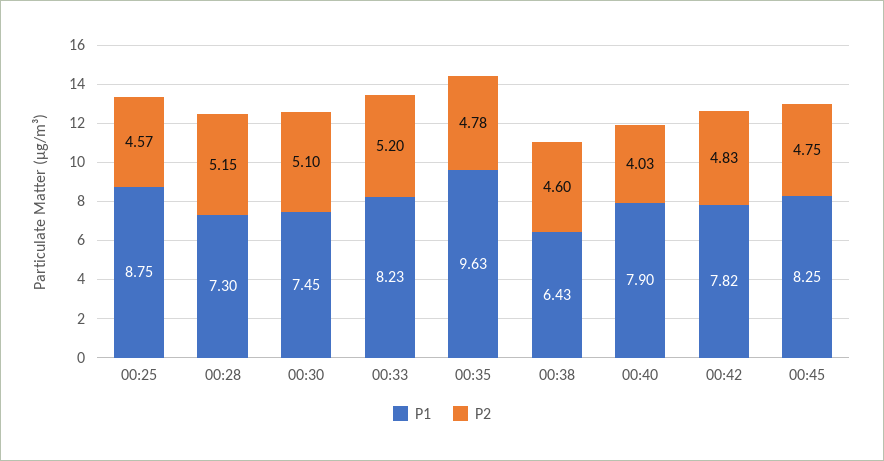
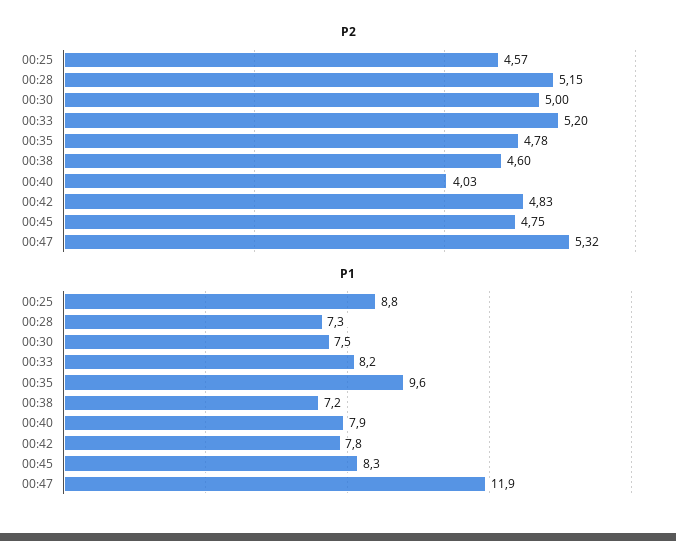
P2, 00:30: 5.1 -> 5
P1, 00:38: 6.43 -> 7.2
P2, 00:47: none -> 5.32
P1, 00:47: none -> 11.9

